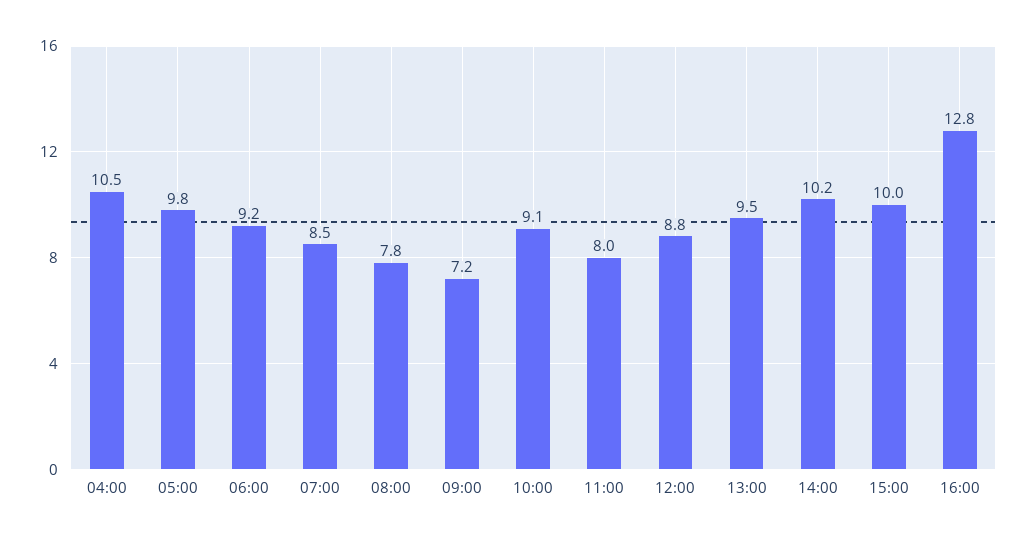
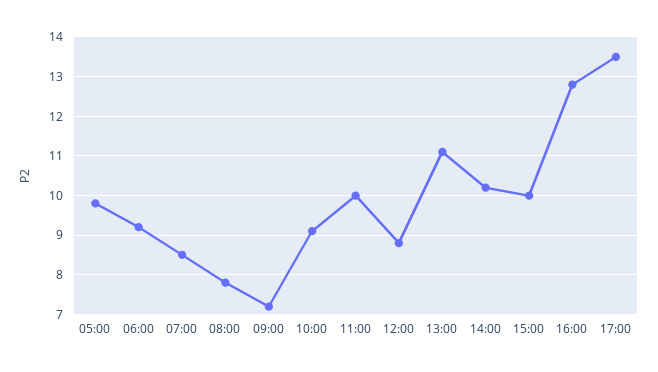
04:00: 10.5 -> none
11:00: 8 -> 10
13:00: 9.5 -> 11
17:00: none -> 13.5

